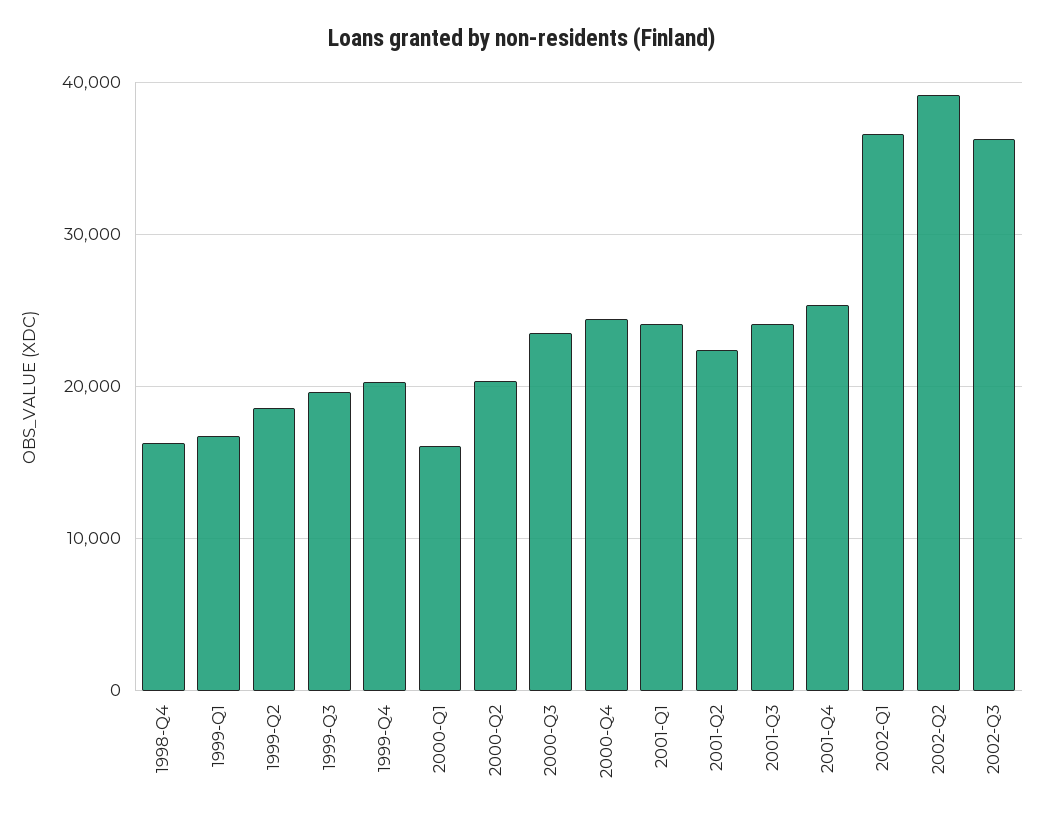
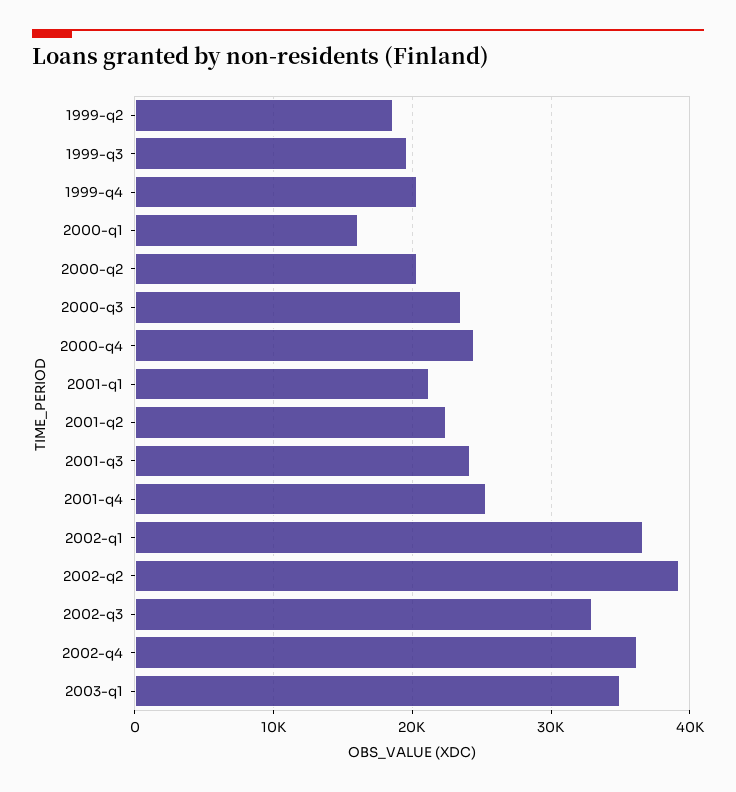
1998-Q4: 16000 -> none
1999-Q1: 17000 -> none
2001-Q1: 24000 -> 21000
2002-Q3: 36000 -> 33000
2002-q4: none -> 36000
2003-q1: none -> 35000

